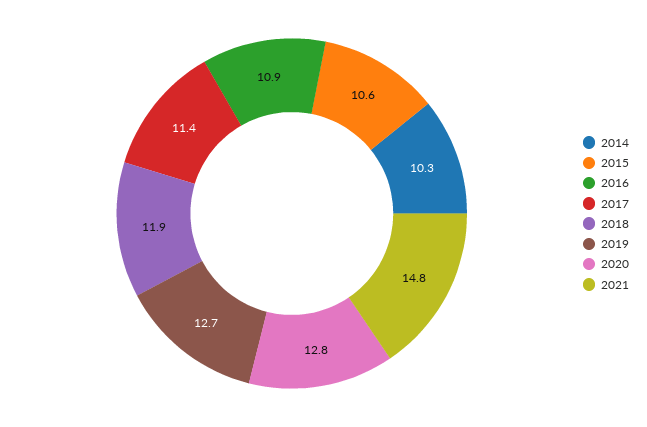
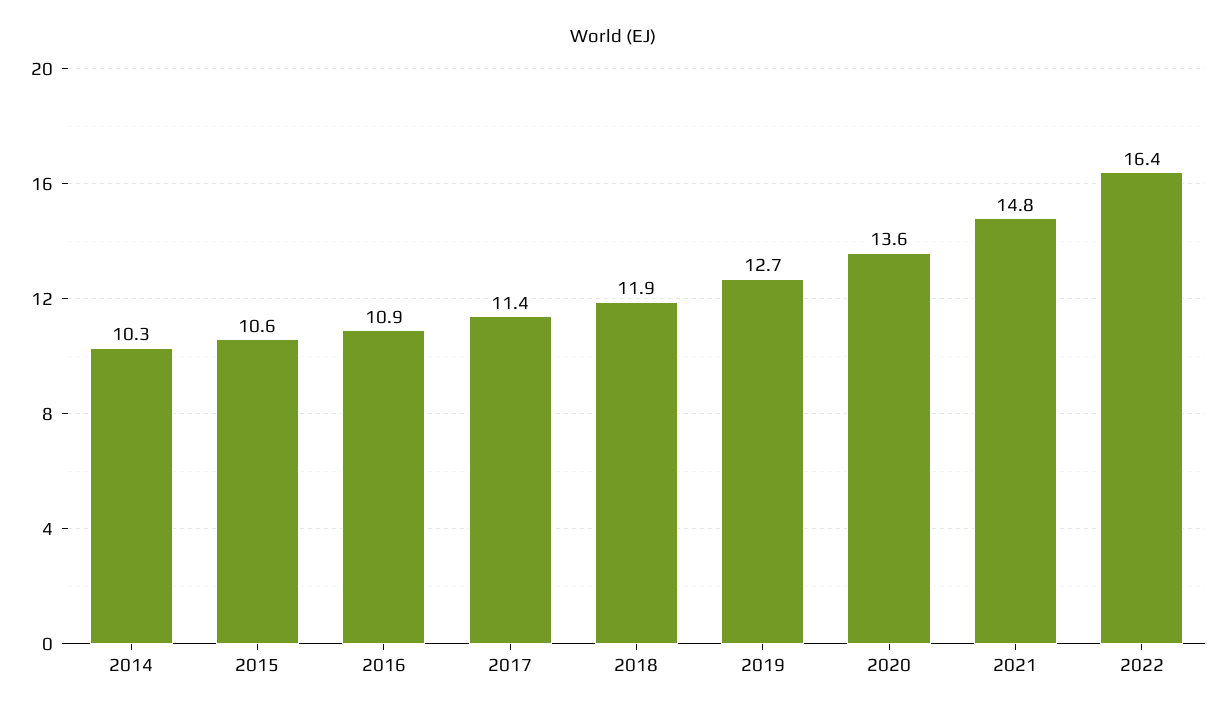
2020: 12.8 -> 13.6
2022: none -> 16.4

